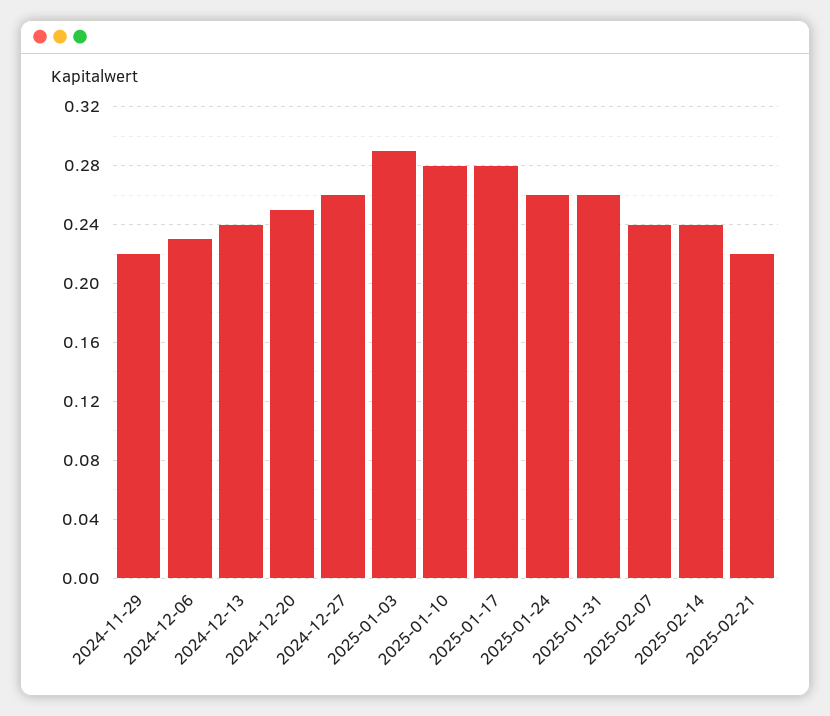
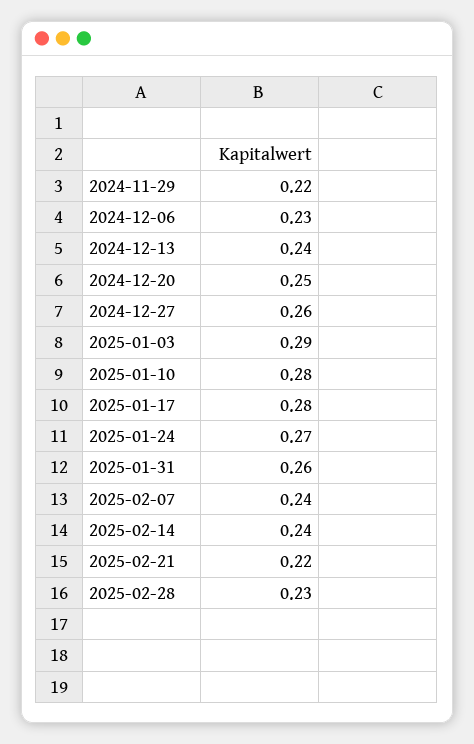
2025-01-24: 0.26 -> 0.27
2025-02-28: none -> 0.23

